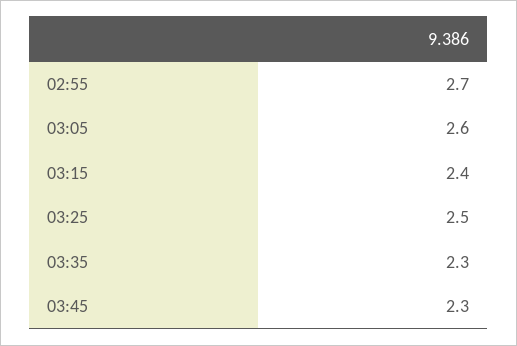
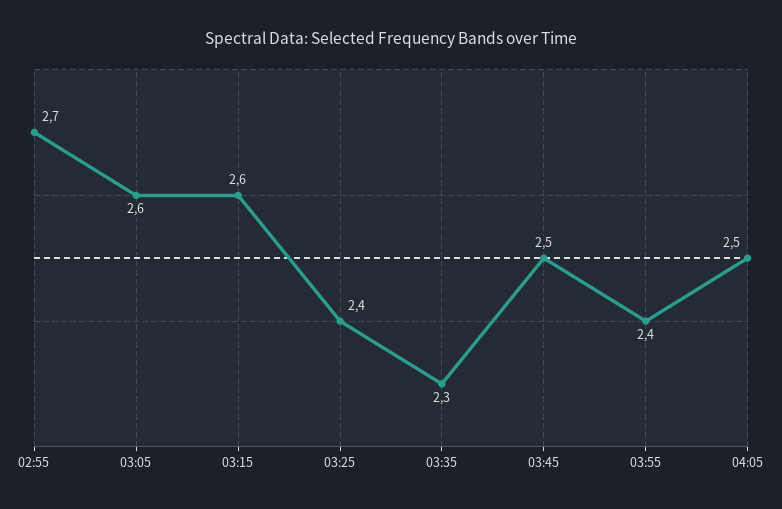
03:15: 2.4 -> 2.6
03:25: 2.5 -> 2.4
03:45: 2.3 -> 2.5
03:55: none -> 2.4
04:05: none -> 2.5

